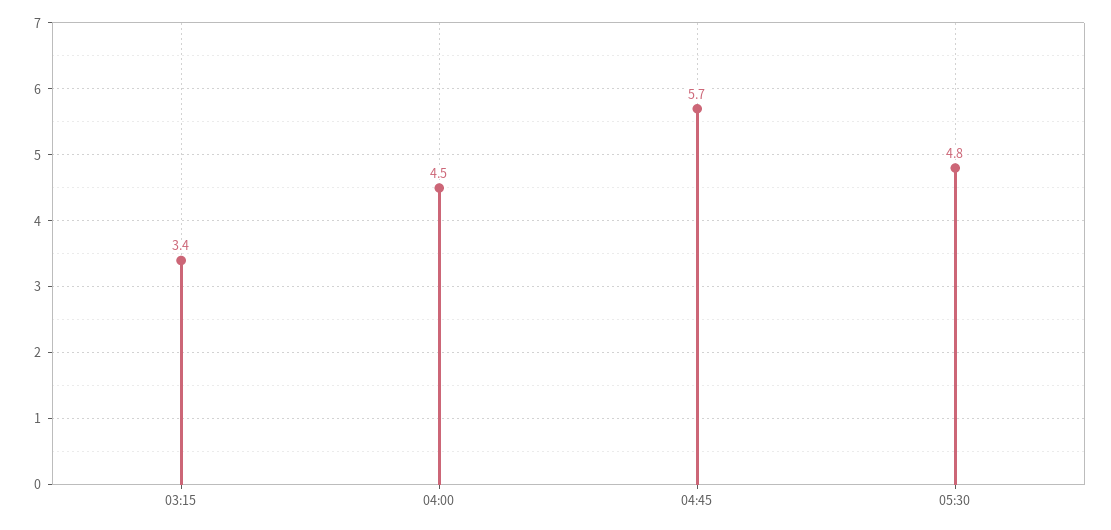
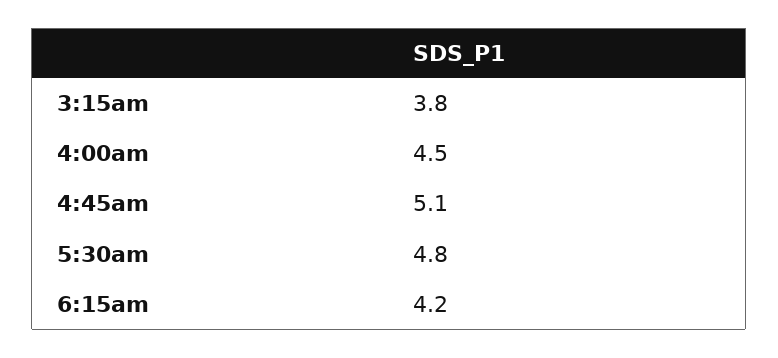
03:15: 3.4 -> 3.8
04:45: 5.7 -> 5.1
6:15am: none -> 4.2

